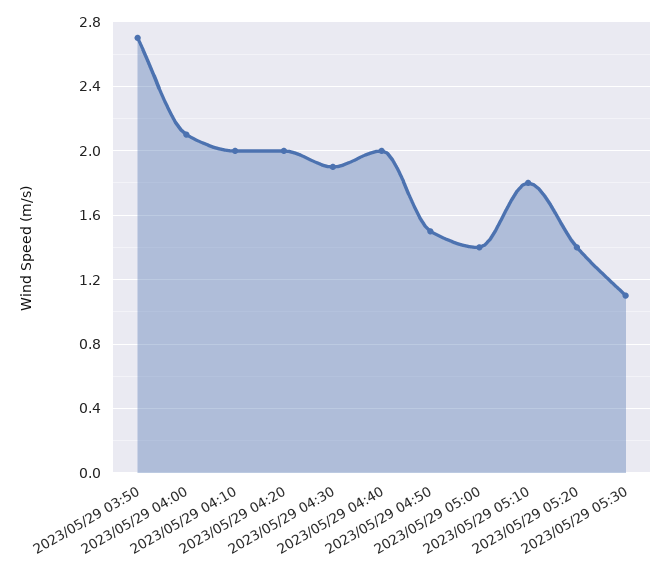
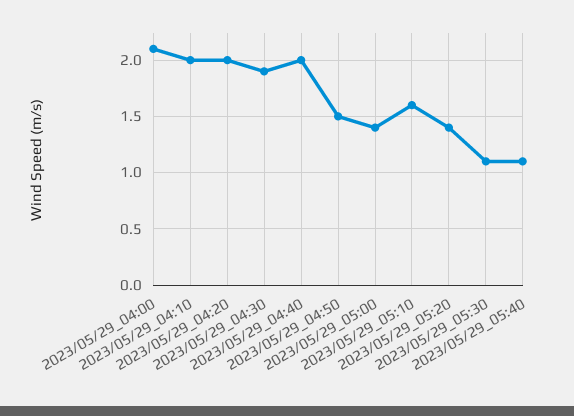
2023/05/29 03:50: 2.7 -> none
2023/05/29 05:10: 1.8 -> 1.6
2023/05/29_05:40: none -> 1.1

